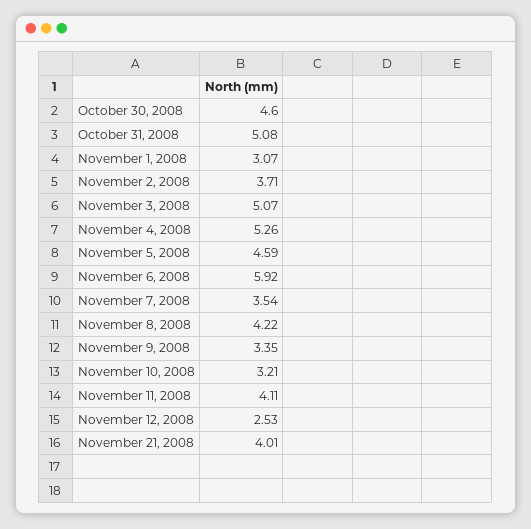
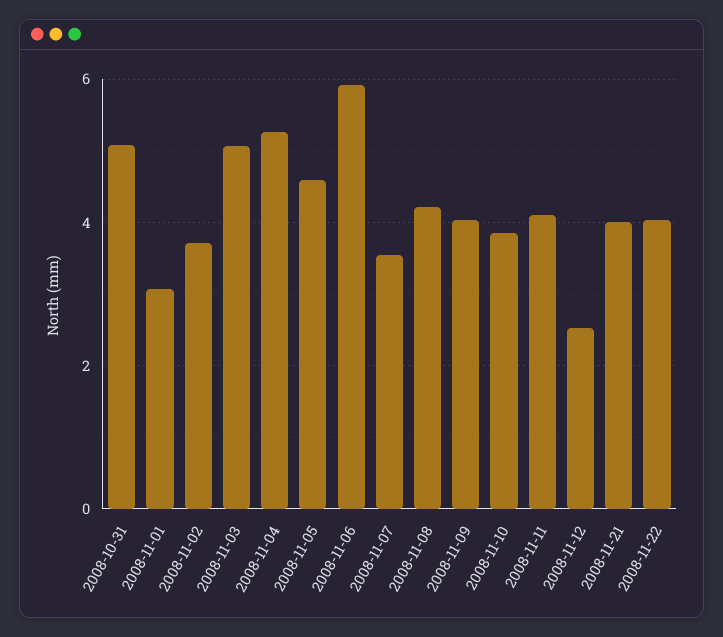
October 30, 2008: 4.6 -> none
November 9, 2008: 3.35 -> 4
November 10, 2008: 3.21 -> 3.8
2008-11-22: none -> 4

